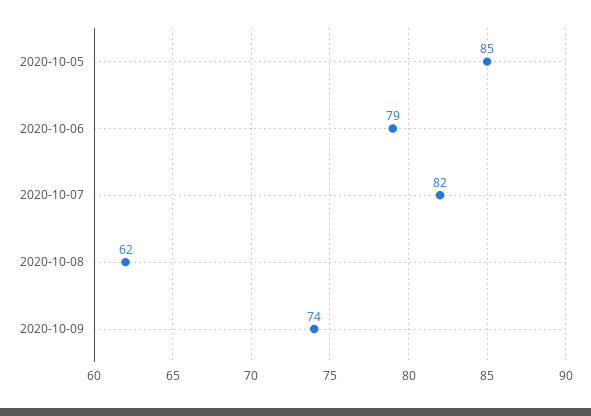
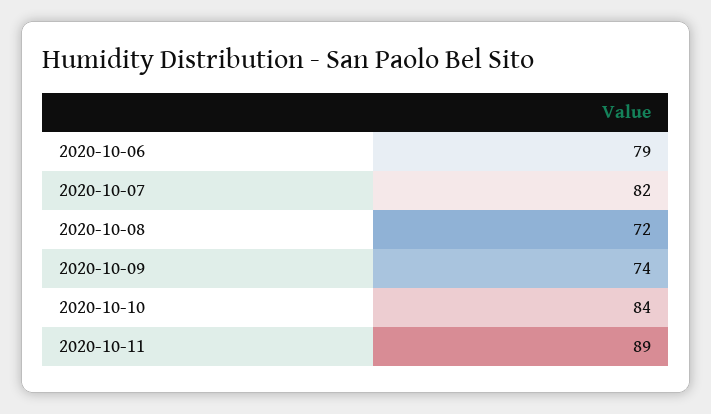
2020-10-05: 85 -> none
2020-10-08: 62 -> 72
2020-10-10: none -> 84
2020-10-11: none -> 89

